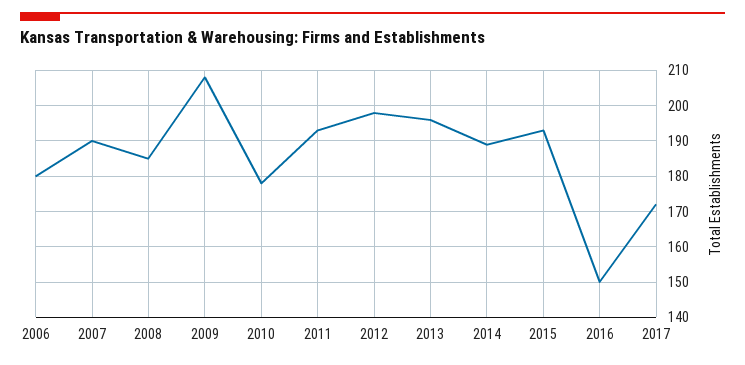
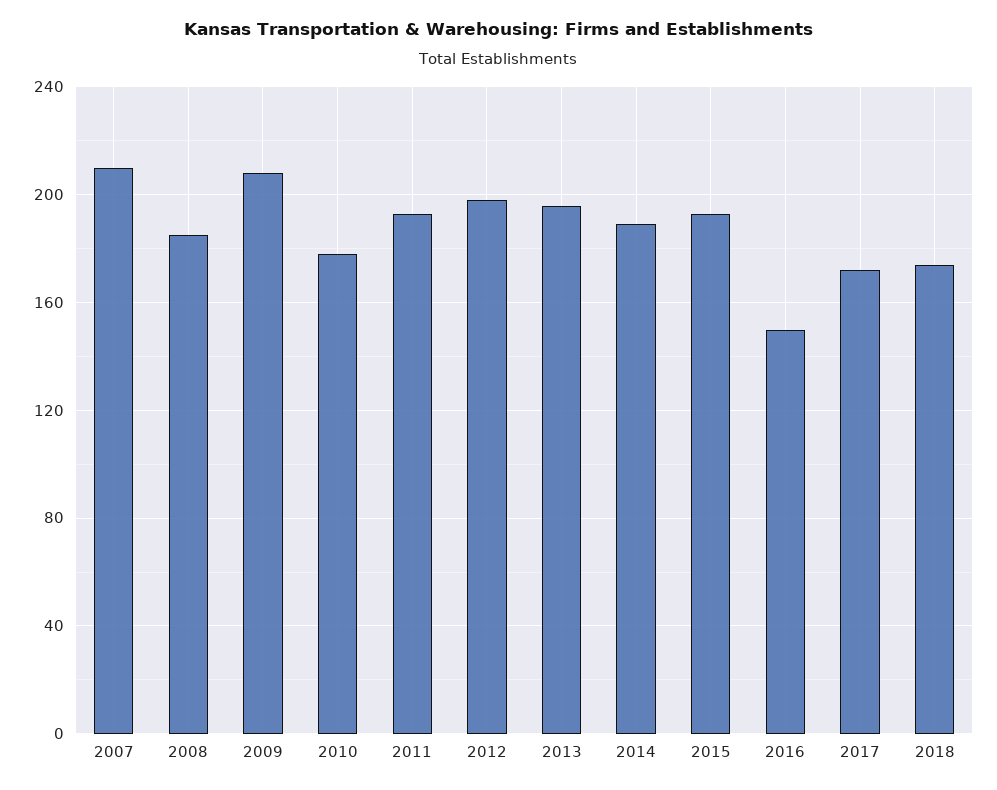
2006: 180 -> none
2007: 190 -> 210
2018: none -> 175

